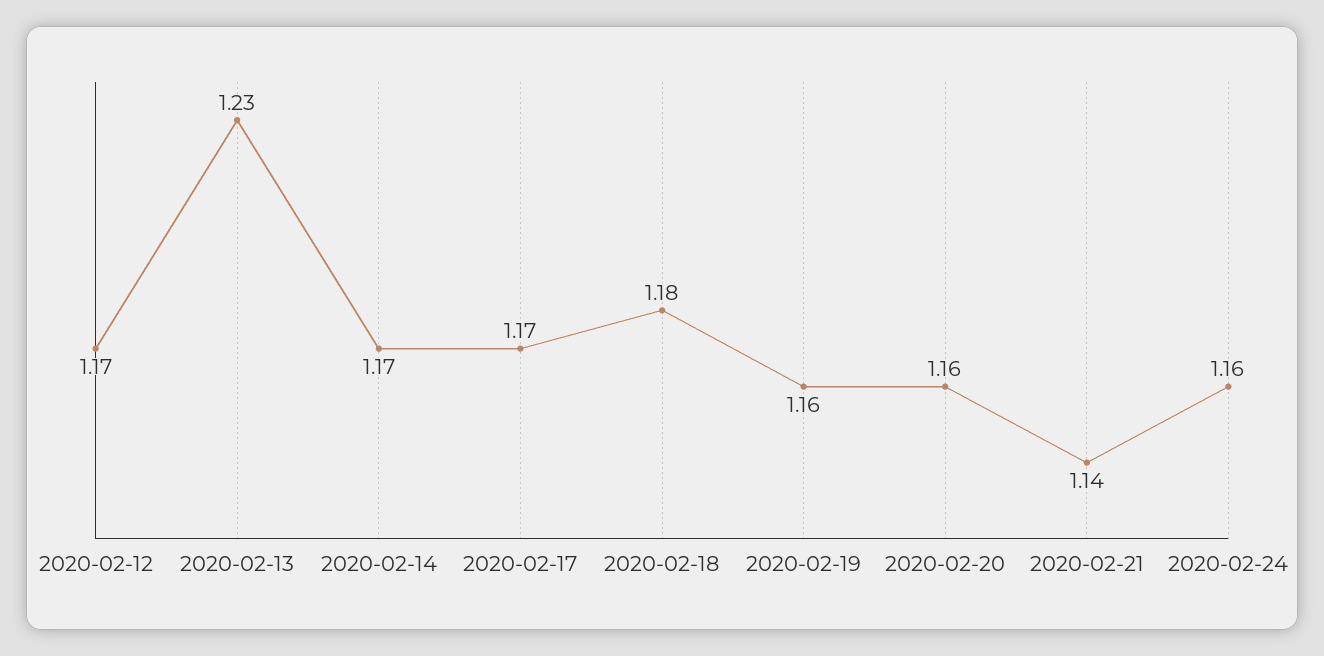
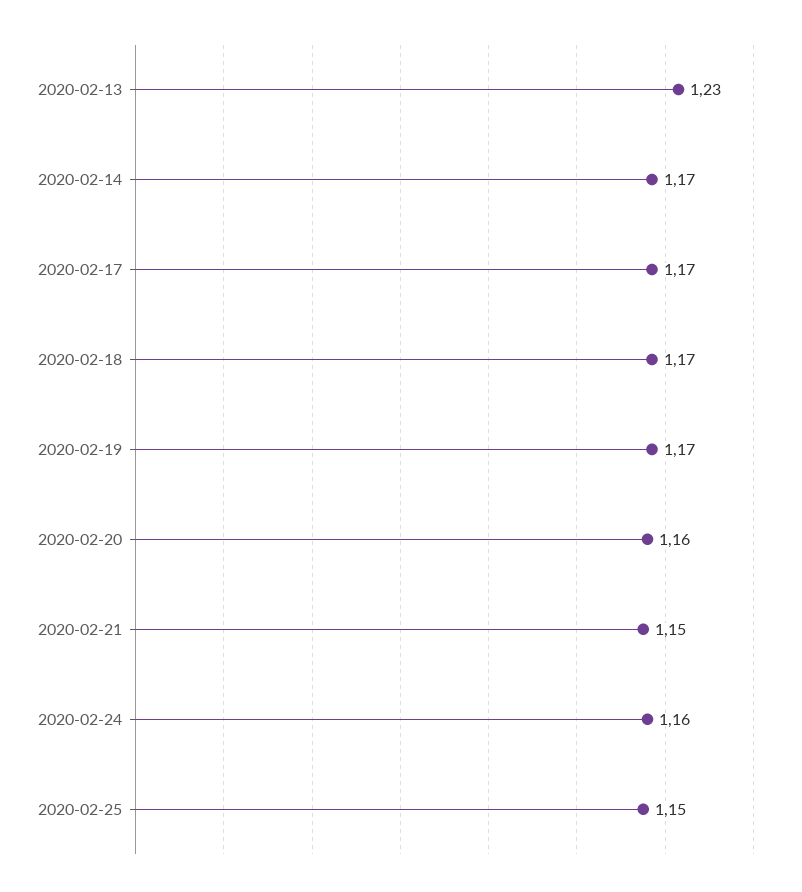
2020-02-12: 1.17 -> none
2020-02-18: 1.18 -> 1.17
2020-02-19: 1.16 -> 1.17
2020-02-21: 1.14 -> 1.15
2020-02-25: none -> 1.15

